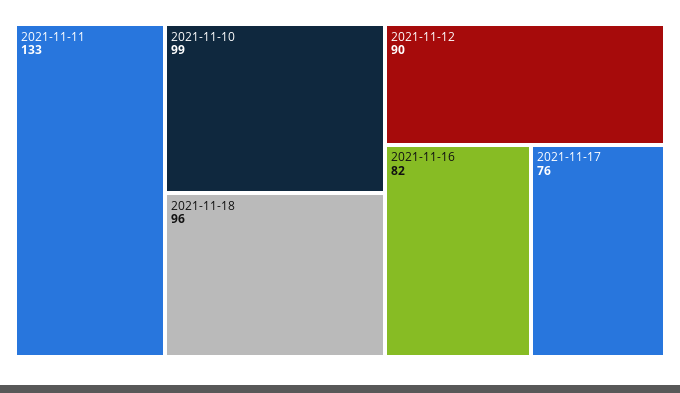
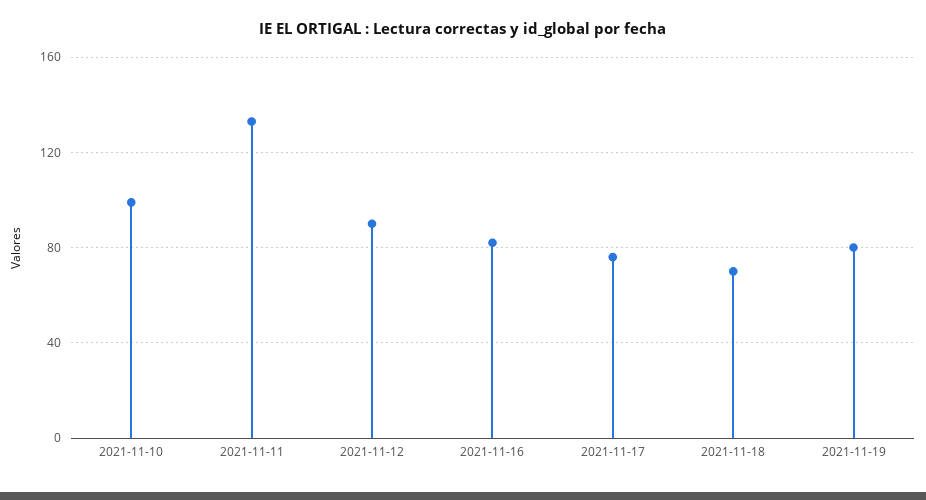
2021-11-18: 96 -> 70
2021-11-19: none -> 80

